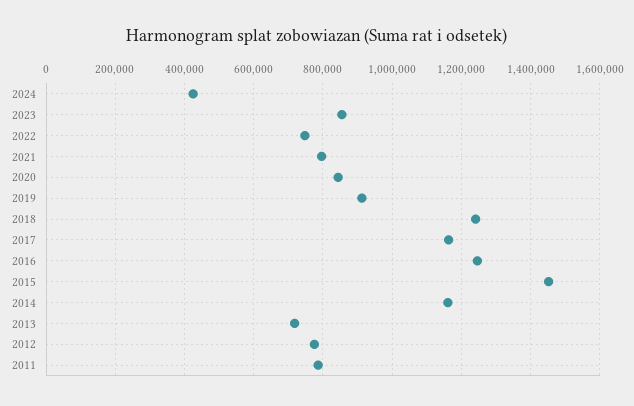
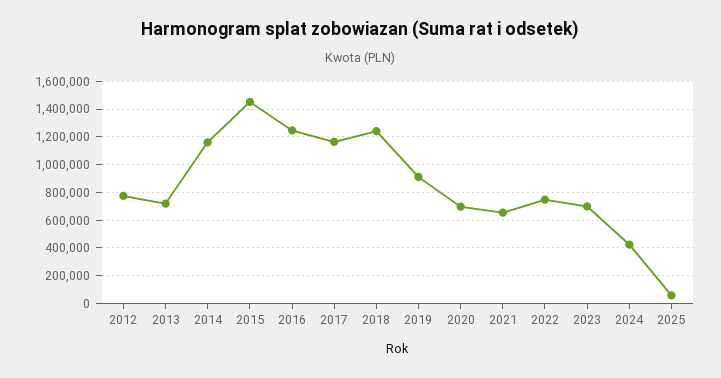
2023: 860000 -> 700000
2021: 800000 -> 650000
2020: 840000 -> 700000
2011: 780000 -> none
2025: none -> 50000

